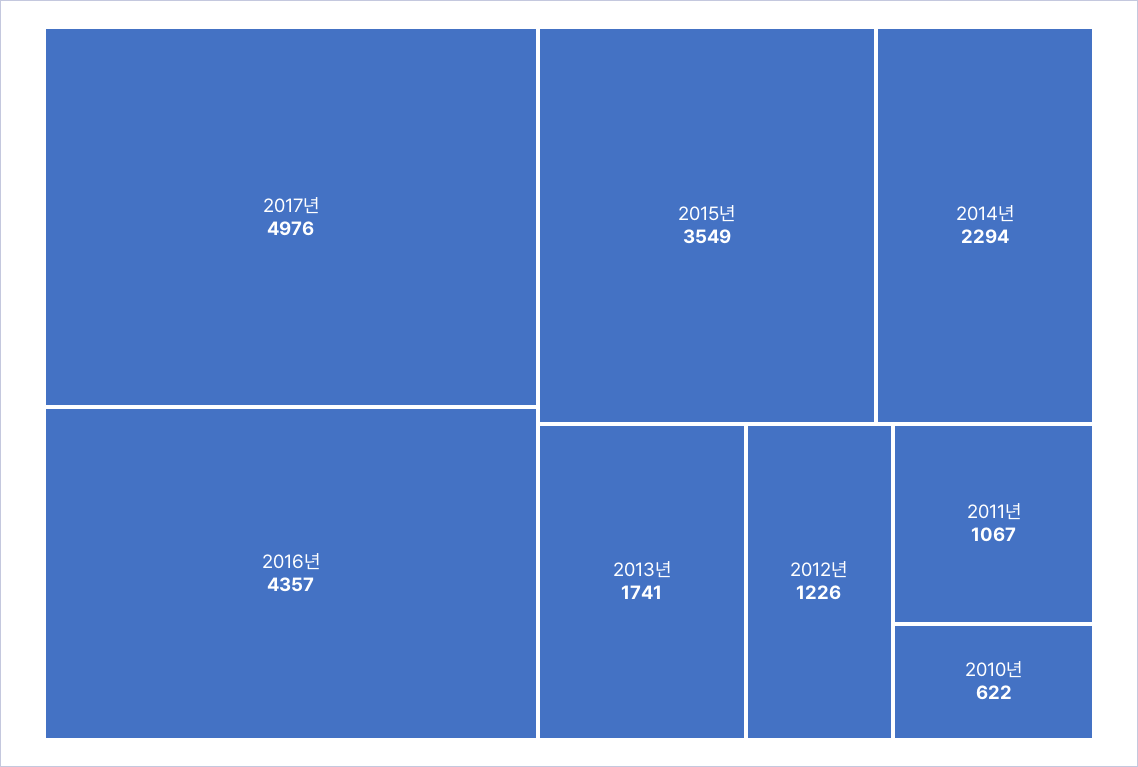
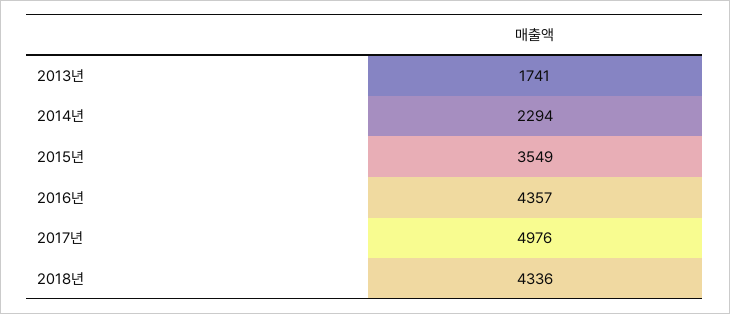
2012년: 1226 -> none
2011년: 1067 -> none
2010년: 622 -> none
2018년: none -> 4336

